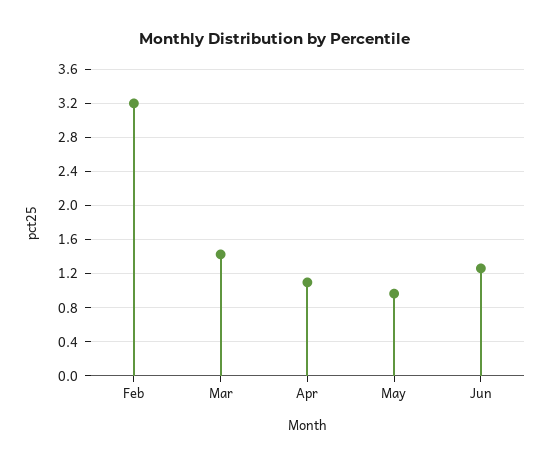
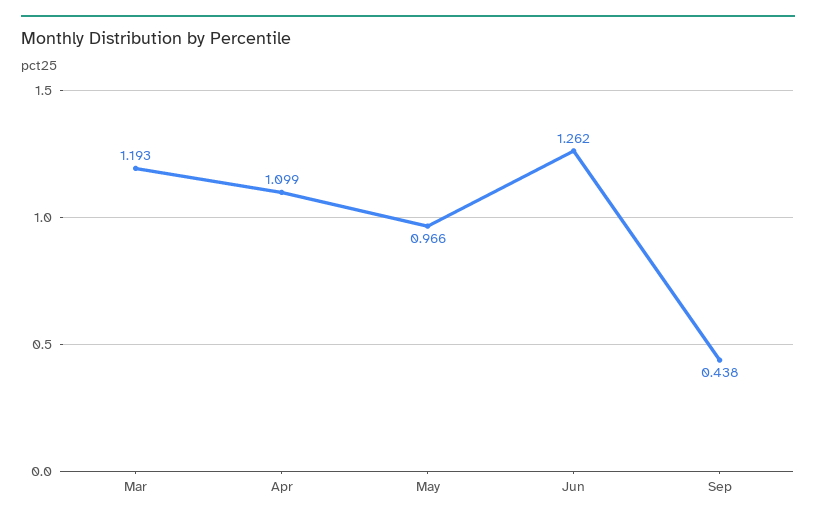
Feb: 3.2 -> none
Mar: 1.4 -> 1.193
Sep: none -> 0.438

